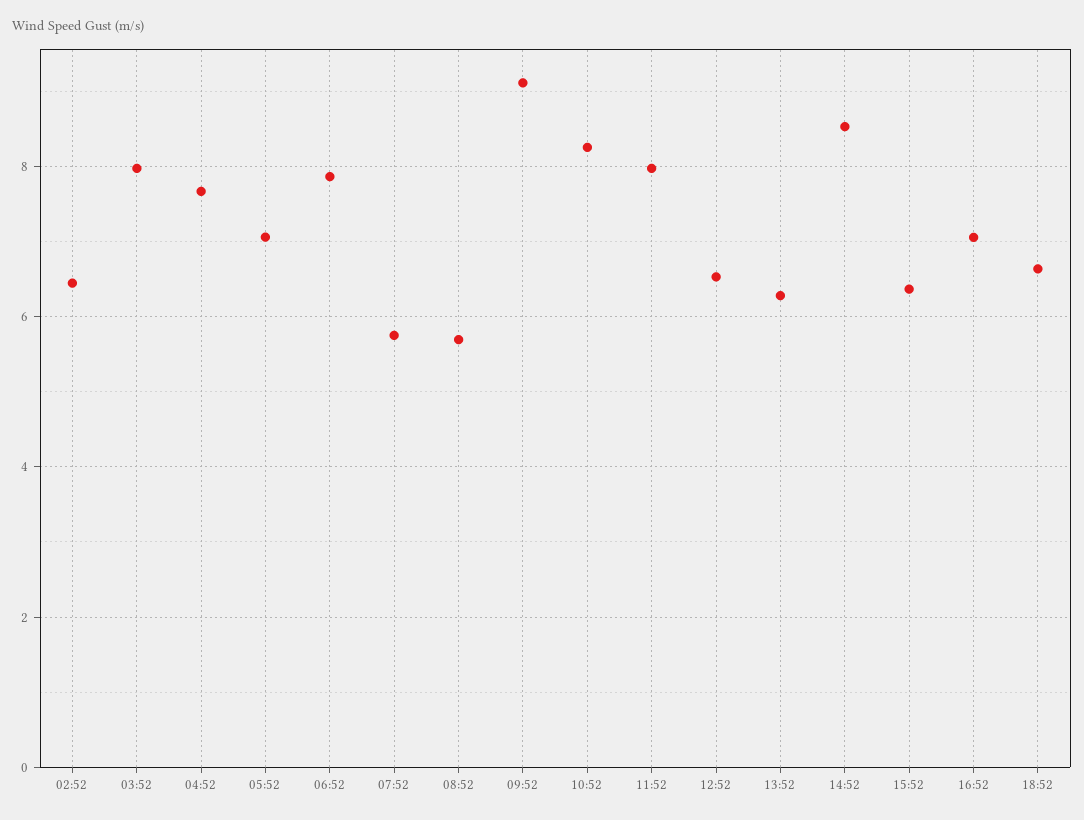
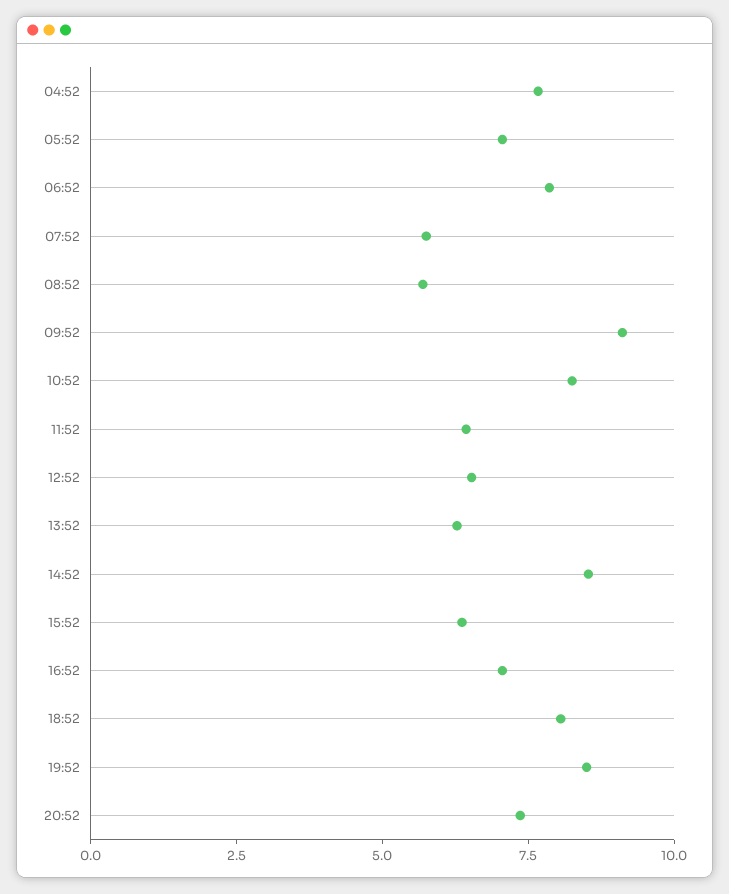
02:52: 6.4 -> none
03:52: 8 -> none
11:52: 8 -> 6.5
18:52: 6.6 -> 8
19:52: none -> 8.5
20:52: none -> 7.5

